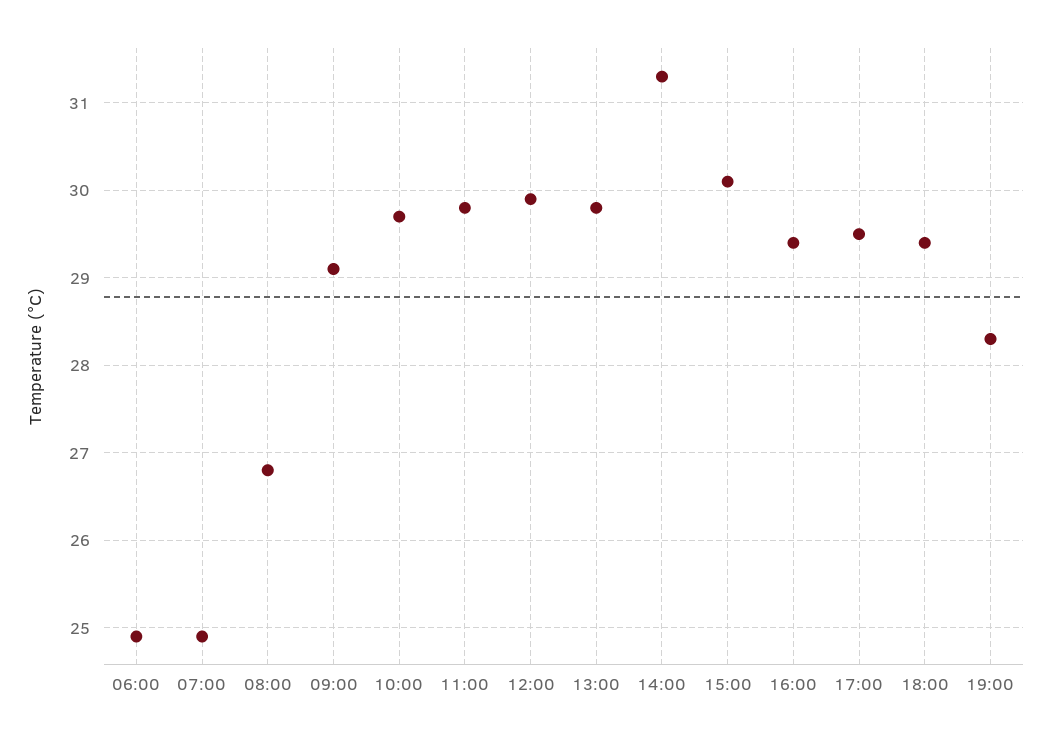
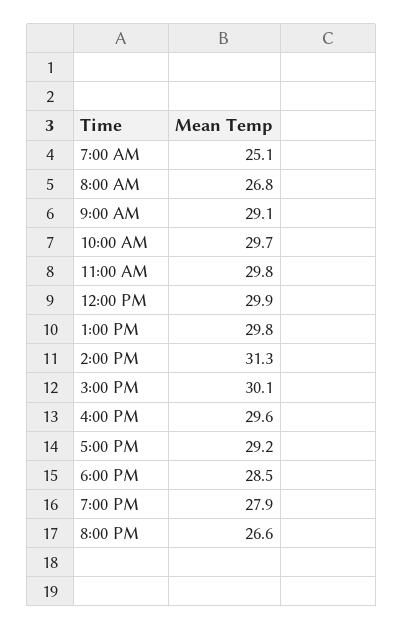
06:00: 24.9 -> none
07:00: 24.9 -> 25.1
16:00: 29.4 -> 29.6
17:00: 29.5 -> 29.2
18:00: 29.4 -> 28.5
19:00: 28.3 -> 27.9
8:00 PM: none -> 26.6

